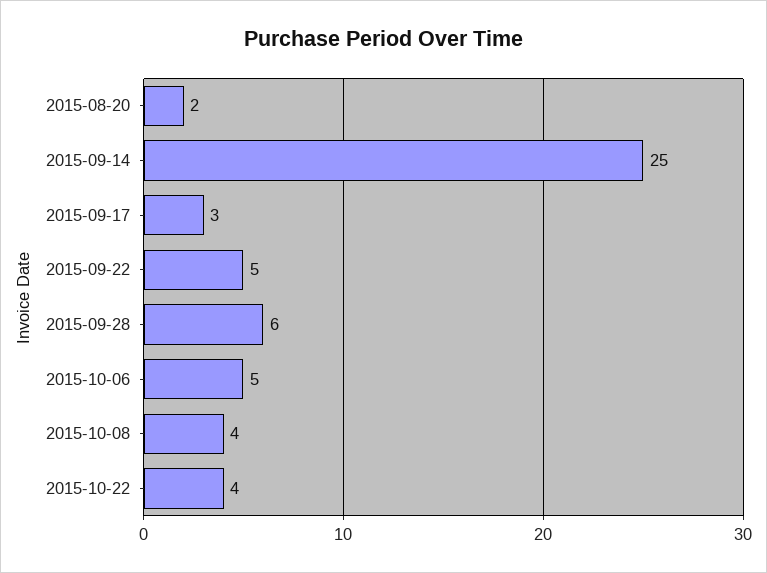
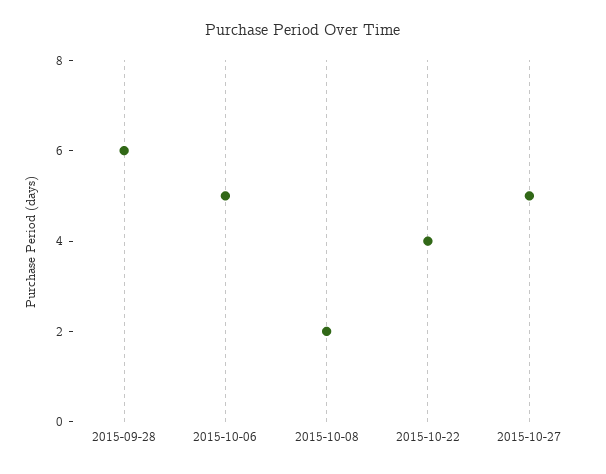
2015-08-20: 2 -> none
2015-09-14: 25 -> none
2015-09-17: 3 -> none
2015-09-22: 5 -> none
2015-10-08: 4 -> 2
2015-10-27: none -> 5

